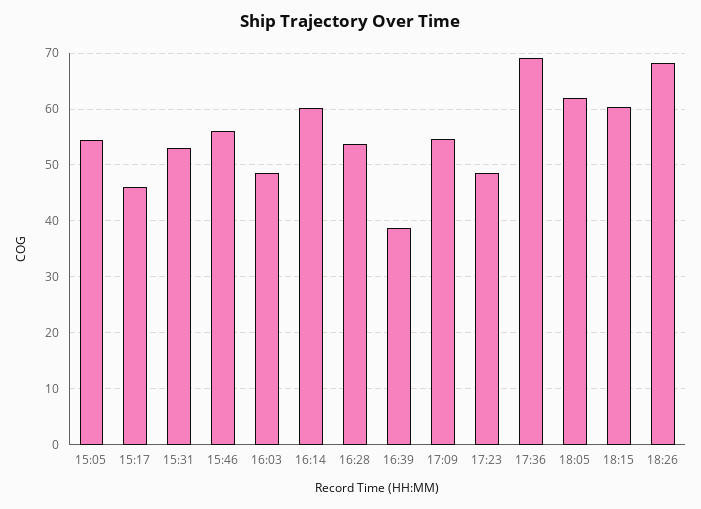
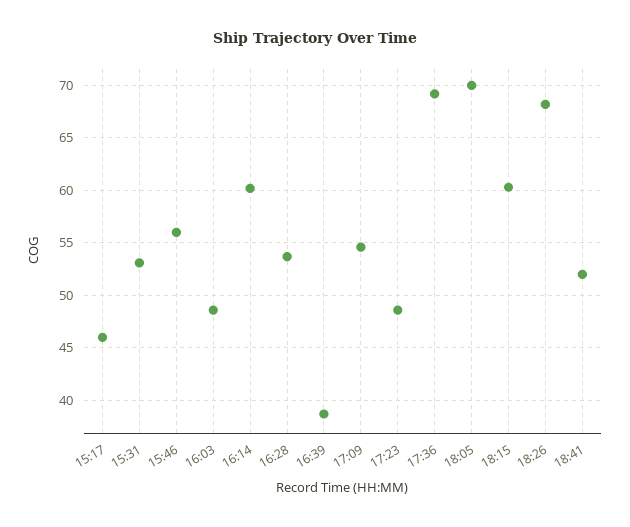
15:05: 54 -> none
18:05: 62 -> 70
18:41: none -> 52

